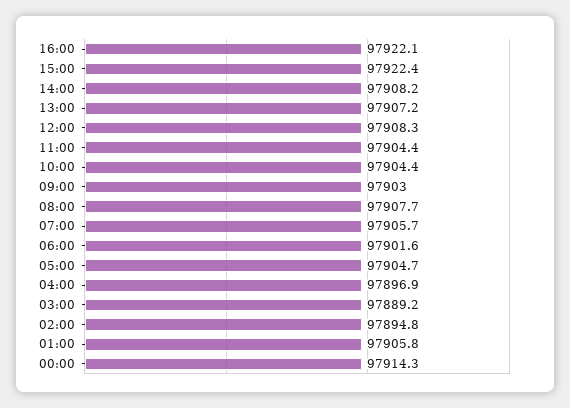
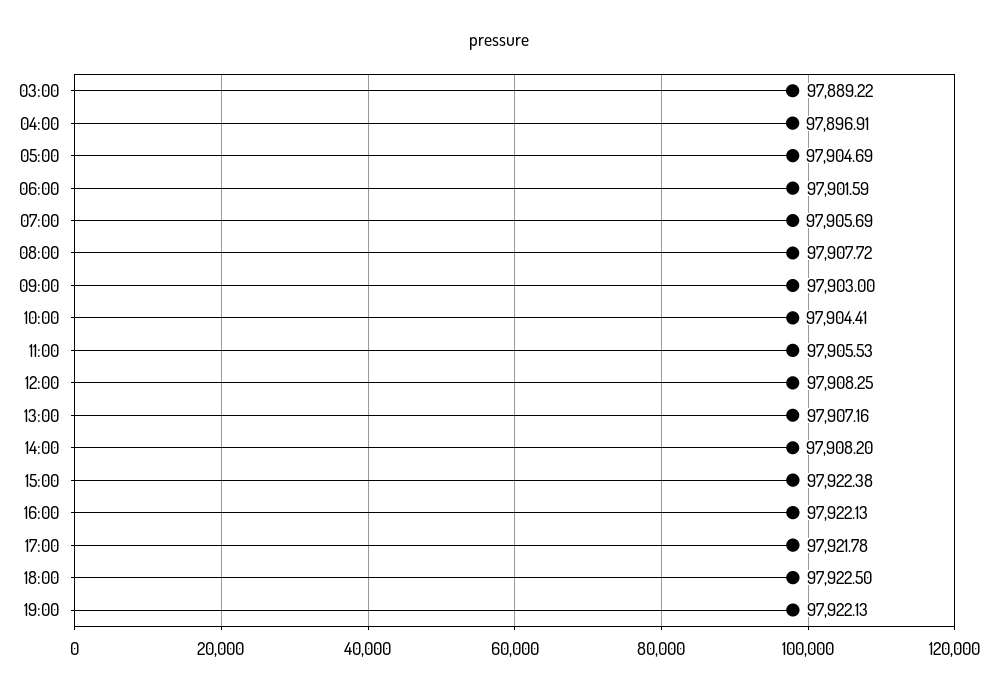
11:00: 97904.4 -> 97905.53
02:00: 97894.8 -> none
01:00: 97905.8 -> none
00:00: 97914.3 -> none
17:00: none -> 97921.78
18:00: none -> 97922.5
19:00: none -> 97922.13

